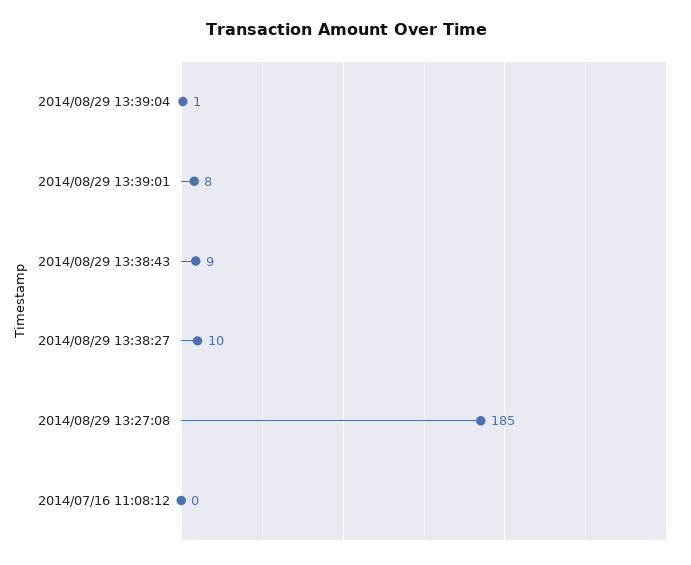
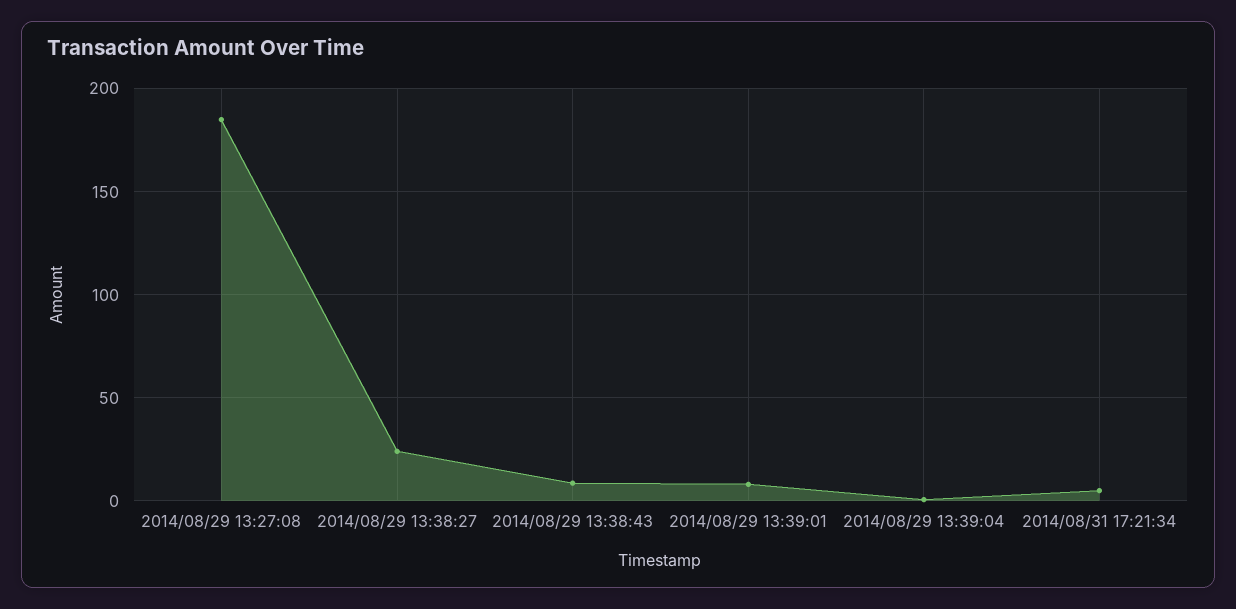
2014/08/29 13:38:27: 10 -> 25
2014/07/16 11:08:12: 0 -> none
2014/08/31 17:21:34: none -> 5

